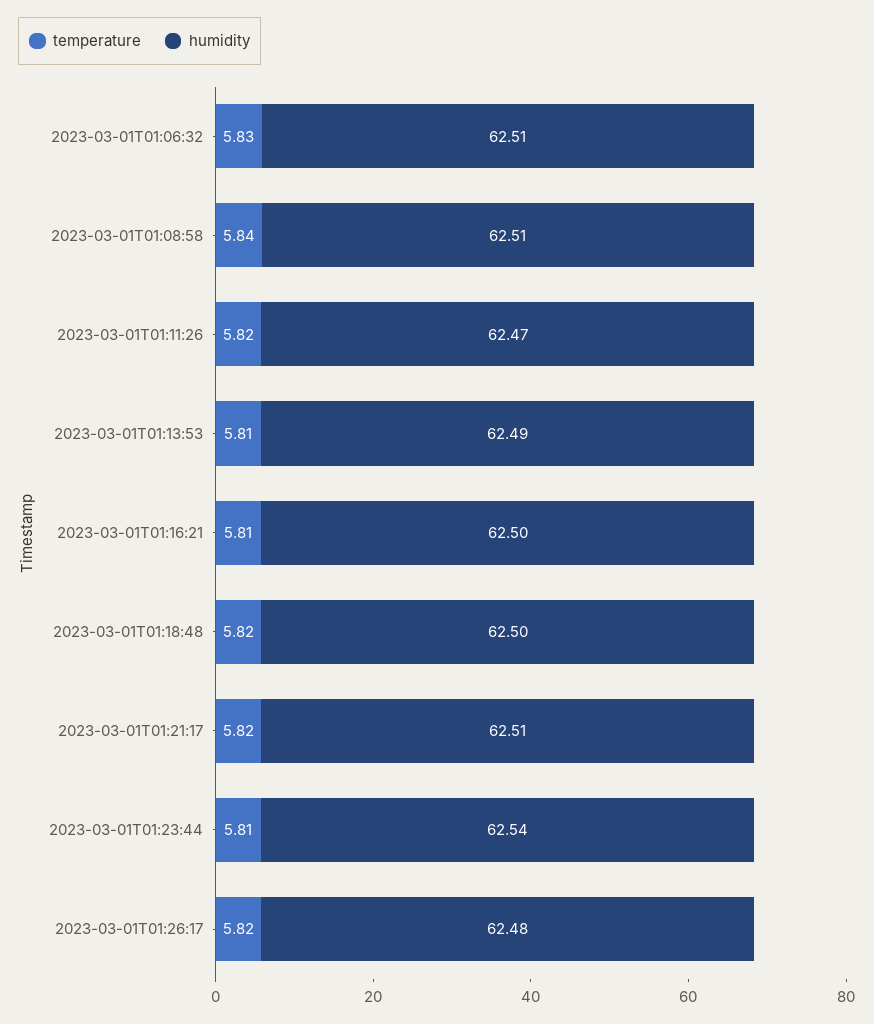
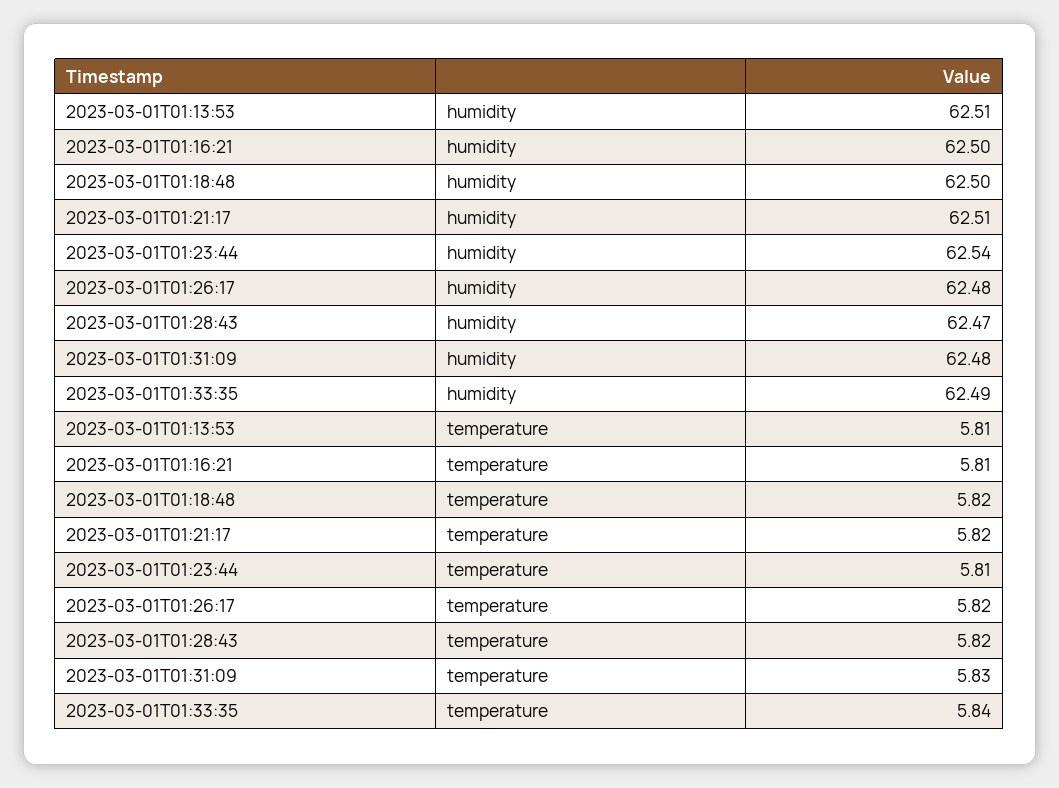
temperature, 2023-03-01T01:06:32: 5.83 -> none
humidity, 2023-03-01T01:06:32: 62.51 -> none
temperature, 2023-03-01T01:08:58: 5.84 -> none
humidity, 2023-03-01T01:08:58: 62.51 -> none
temperature, 2023-03-01T01:11:26: 5.82 -> none
humidity, 2023-03-01T01:11:26: 62.47 -> none
humidity, 2023-03-01T01:13:53: 62.49 -> 62.51
humidity, 2023-03-01T01:28:43: none -> 62.47
humidity, 2023-03-01T01:31:09: none -> 62.48
humidity, 2023-03-01T01:33:35: none -> 62.49
temperature, 2023-03-01T01:28:43: none -> 5.82
temperature, 2023-03-01T01:31:09: none -> 5.83
temperature, 2023-03-01T01:33:35: none -> 5.84

